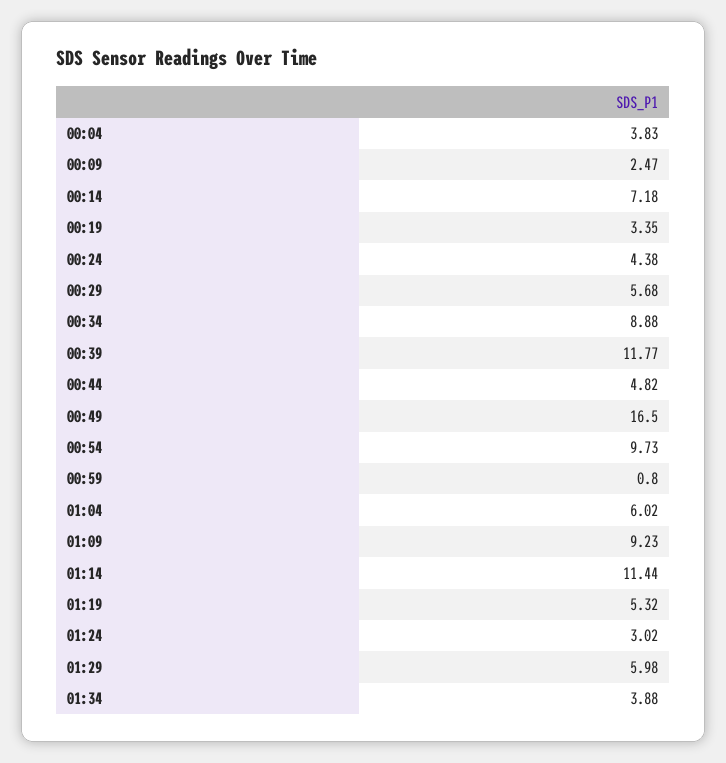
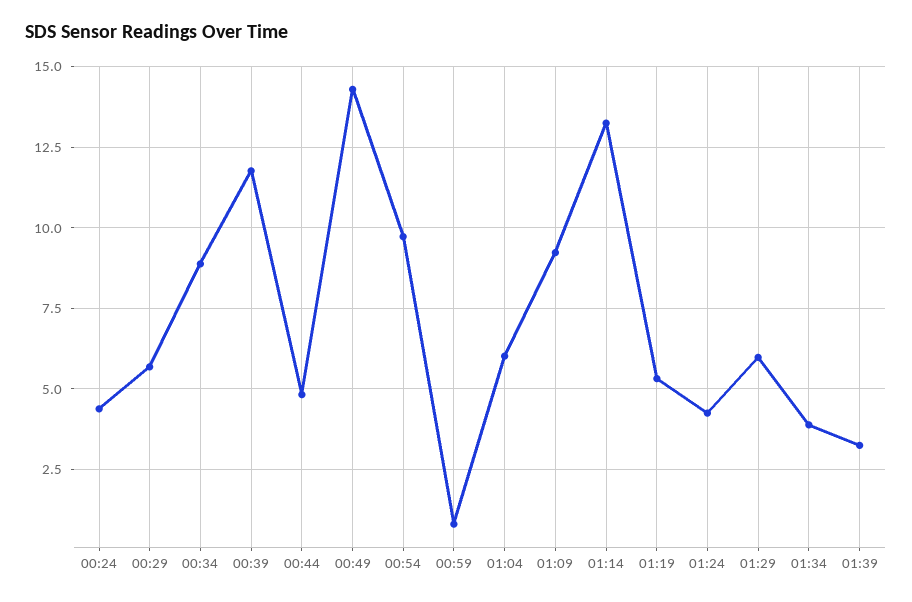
00:04: 3.83 -> none
00:09: 2.47 -> none
00:14: 7.18 -> none
00:19: 3.35 -> none
00:49: 16.5 -> 14.25
01:14: 11.44 -> 13.25
01:24: 3.02 -> 4.25
01:39: none -> 3.25

